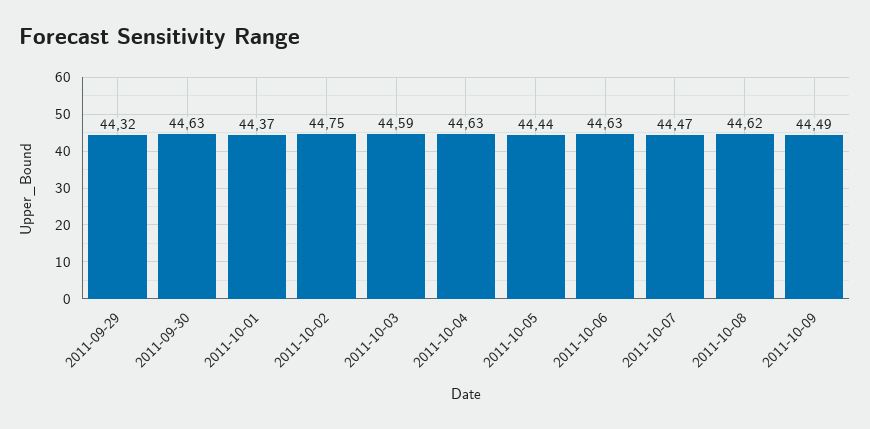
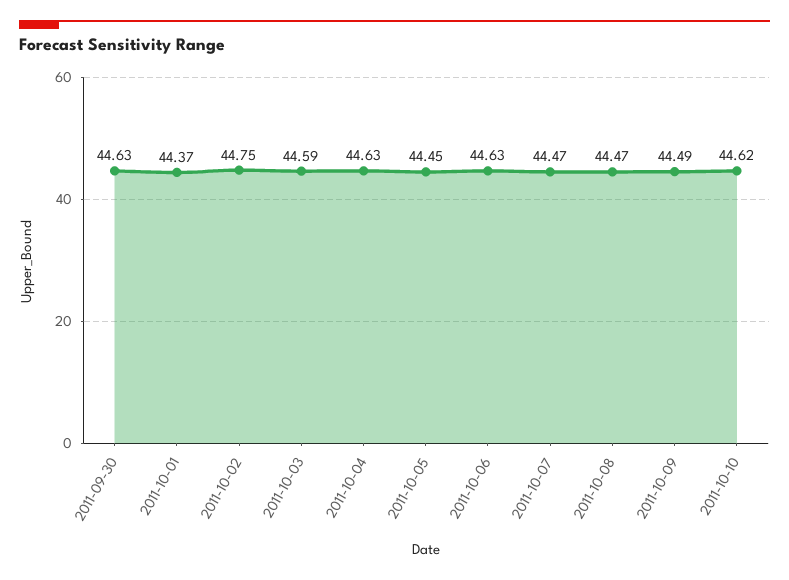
2011-09-29: 44.32 -> none
2011-10-05: 44.44 -> 44.45
2011-10-08: 44.62 -> 44.47
2011-10-10: none -> 44.62

